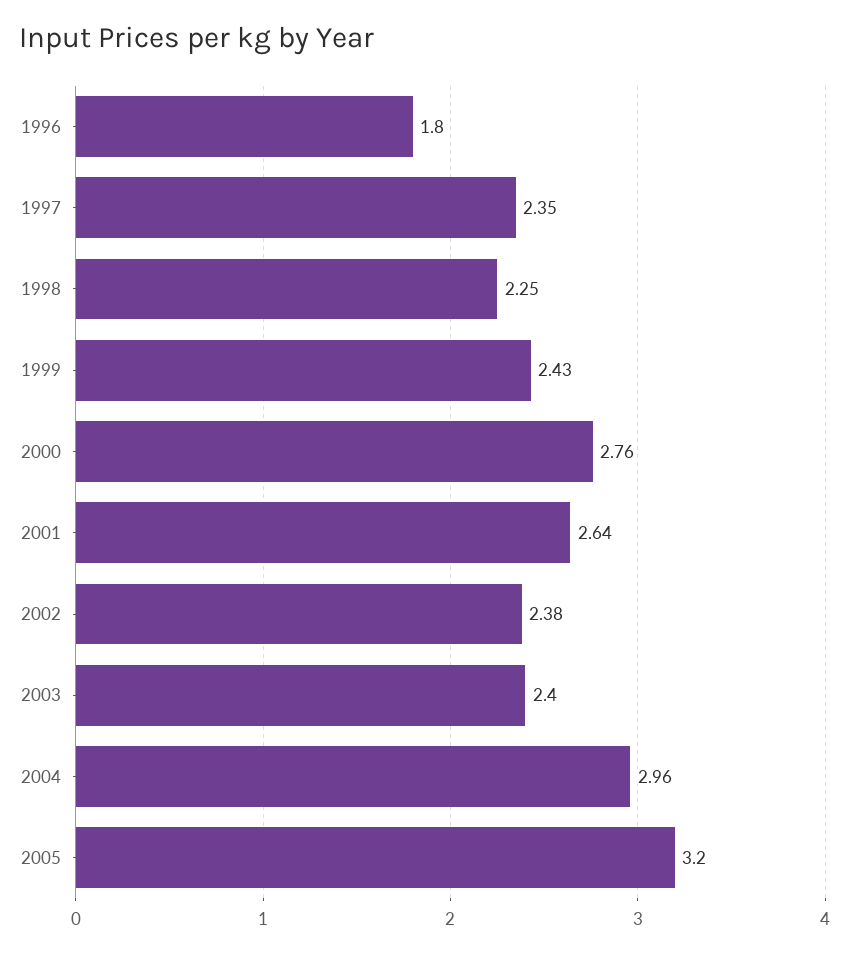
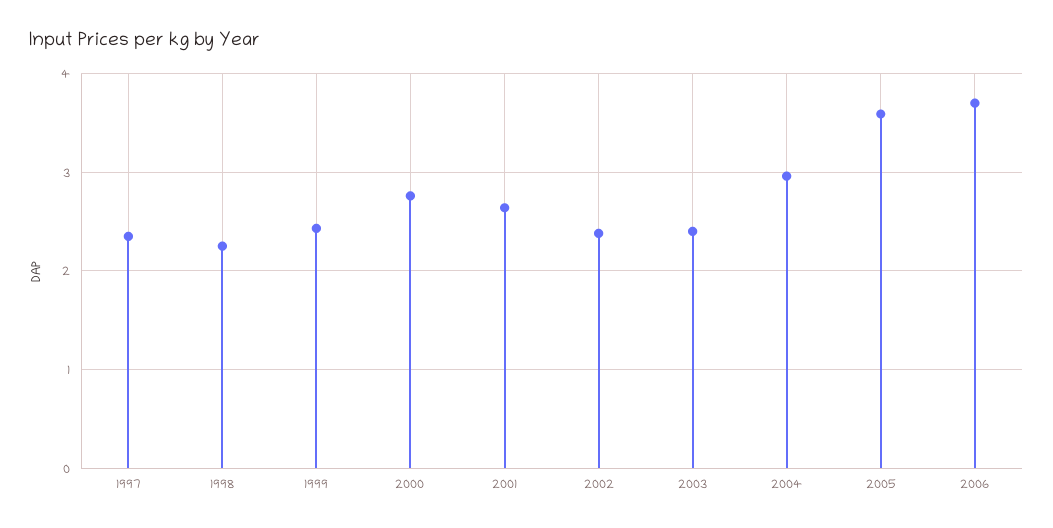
1996: 1.8 -> none
2005: 3.2 -> 3.6
2006: none -> 3.7

